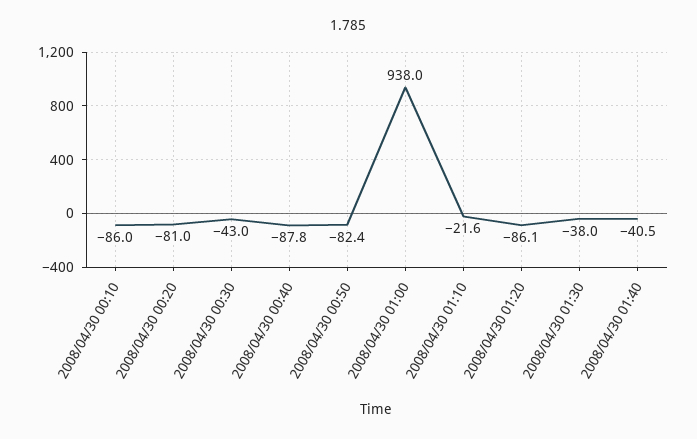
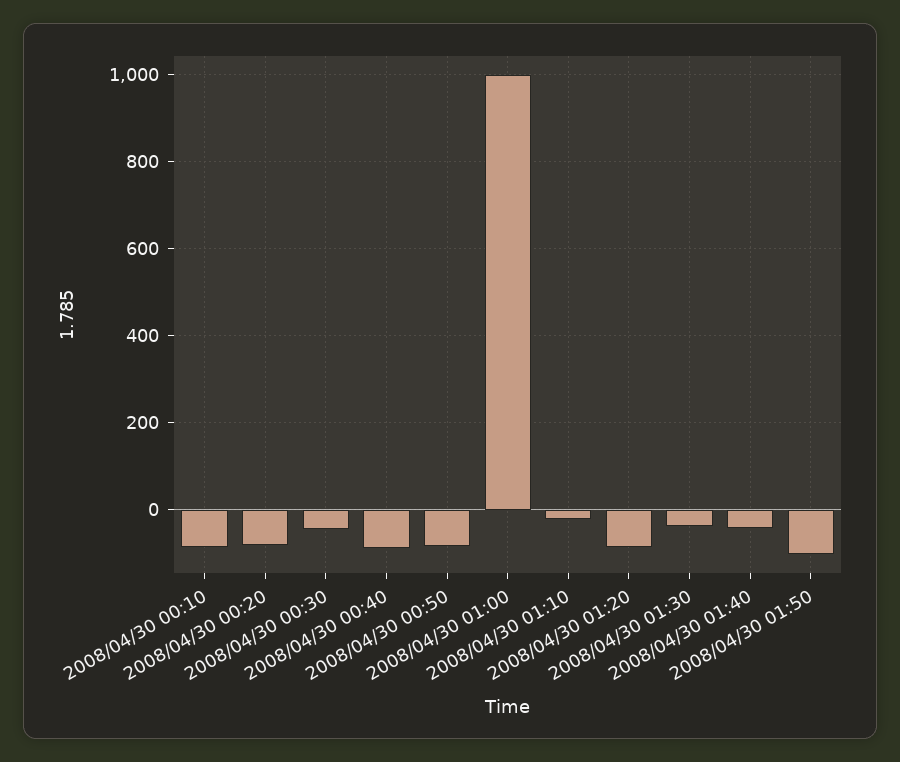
2008/04/30 01:00: 938 -> 1000
2008/04/30 01:50: none -> -100

